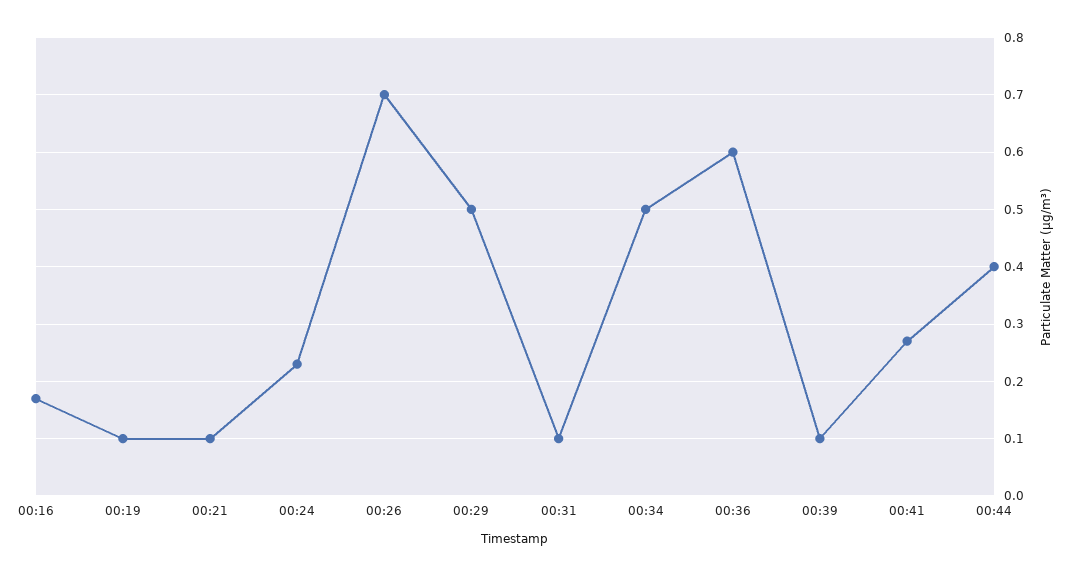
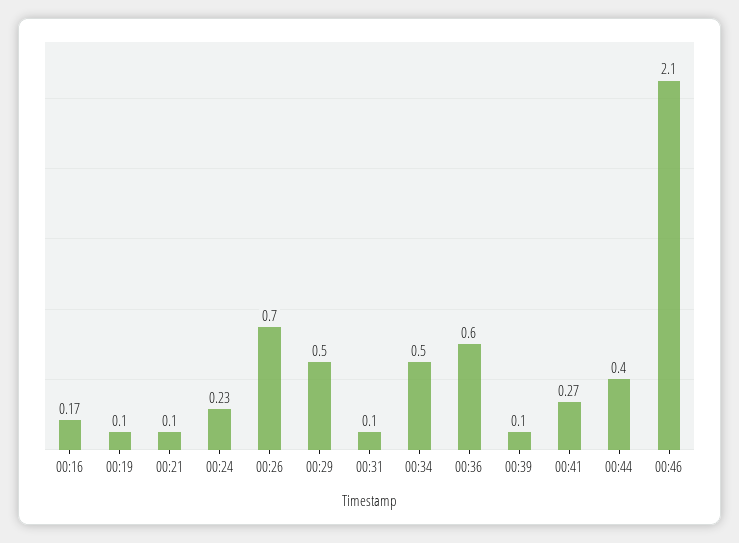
00:46: none -> 2.1

